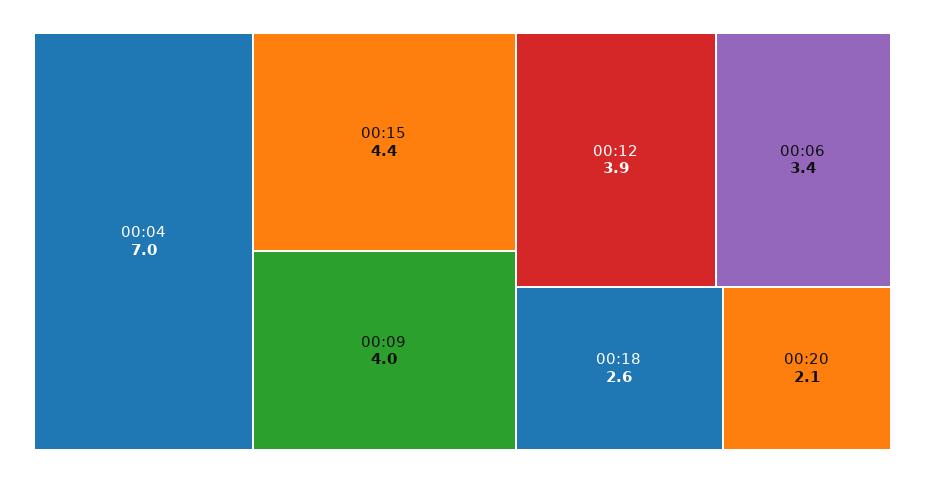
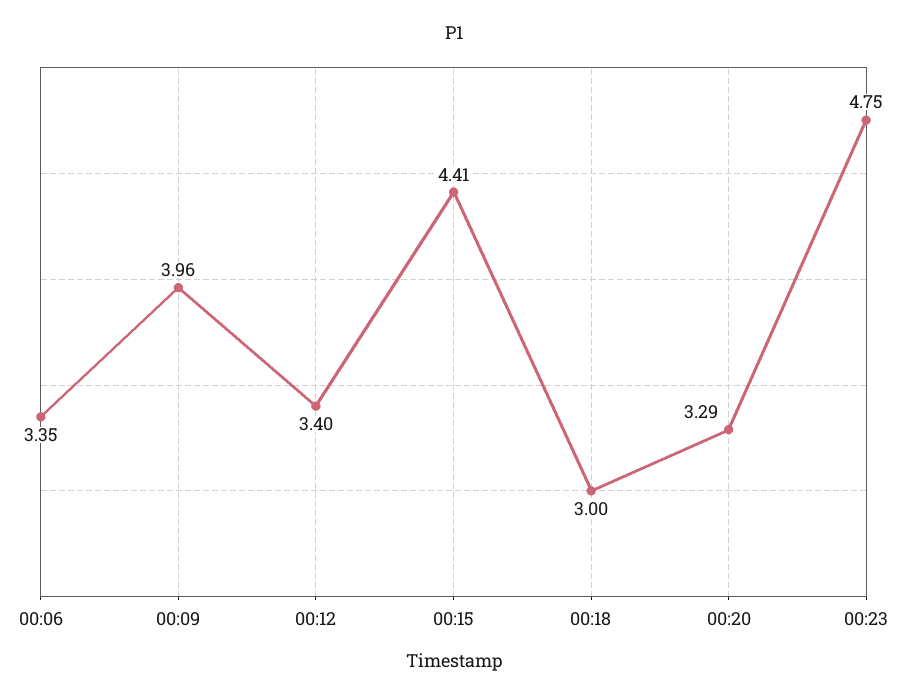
00:04: 7 -> none
00:12: 3.9 -> 3.4
00:18: 2.6 -> 3
00:20: 2.1 -> 3.29
00:23: none -> 4.75

